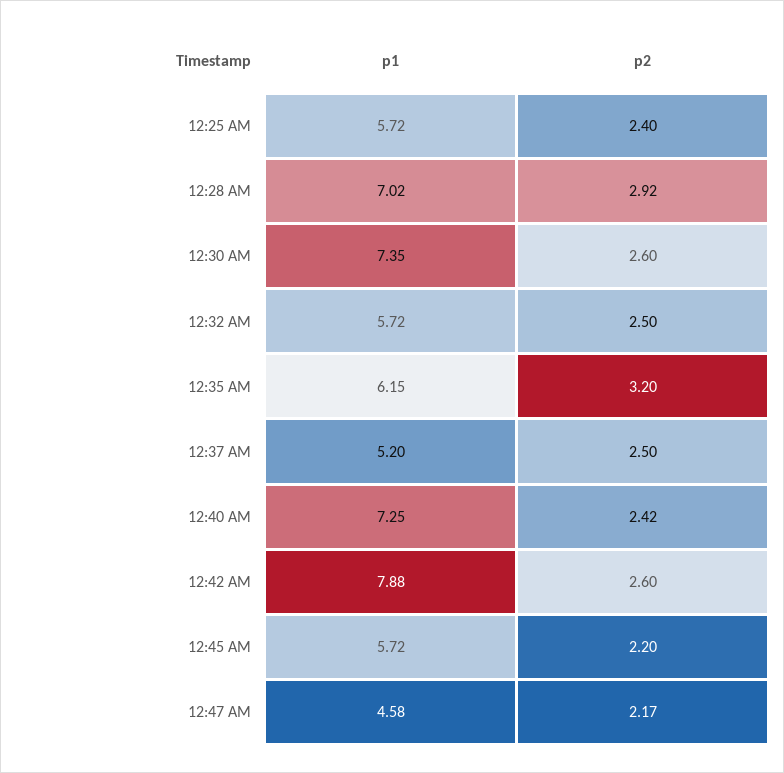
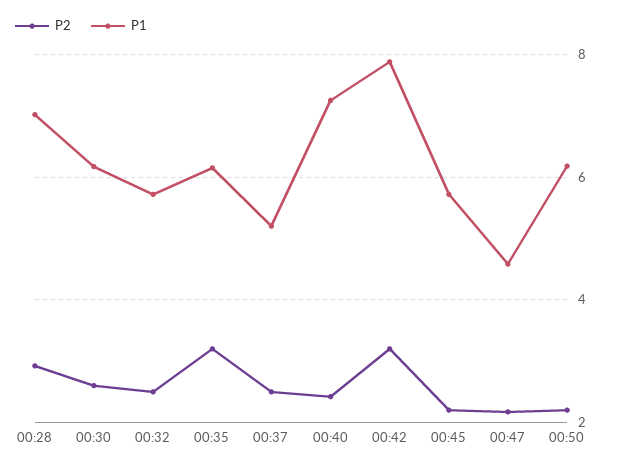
p1, 12:25 AM: 5.72 -> none
p2, 12:25 AM: 2.4 -> none
p1, 12:30 AM: 7.35 -> 6.2
p2, 12:42 AM: 2.6 -> 3.2
p2, 00:50: none -> 2.2
p1, 00:50: none -> 6.2

